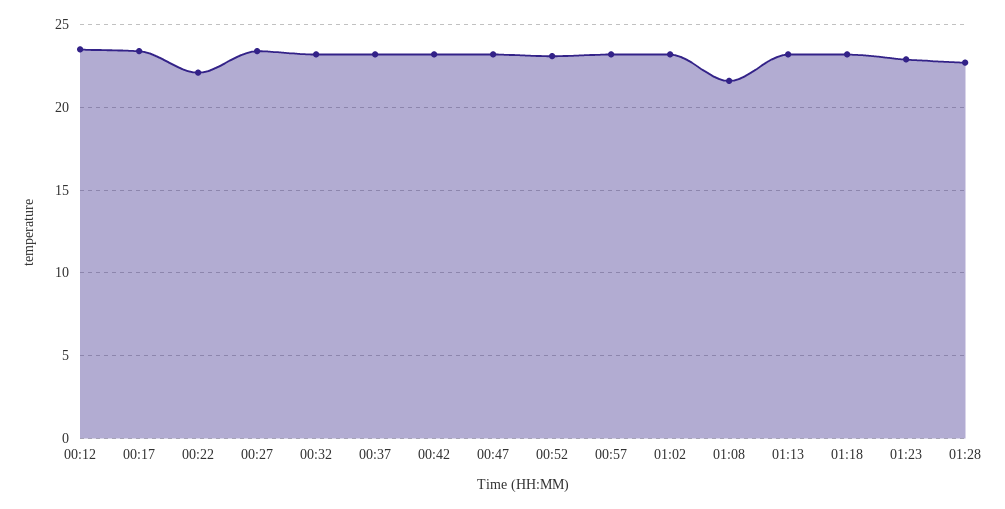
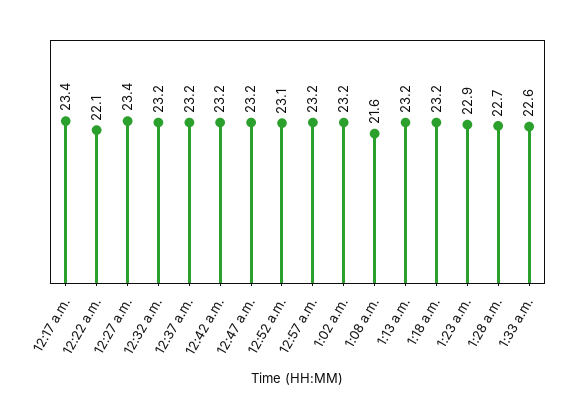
00:12: 23.5 -> none
1:33 a.m.: none -> 22.6

